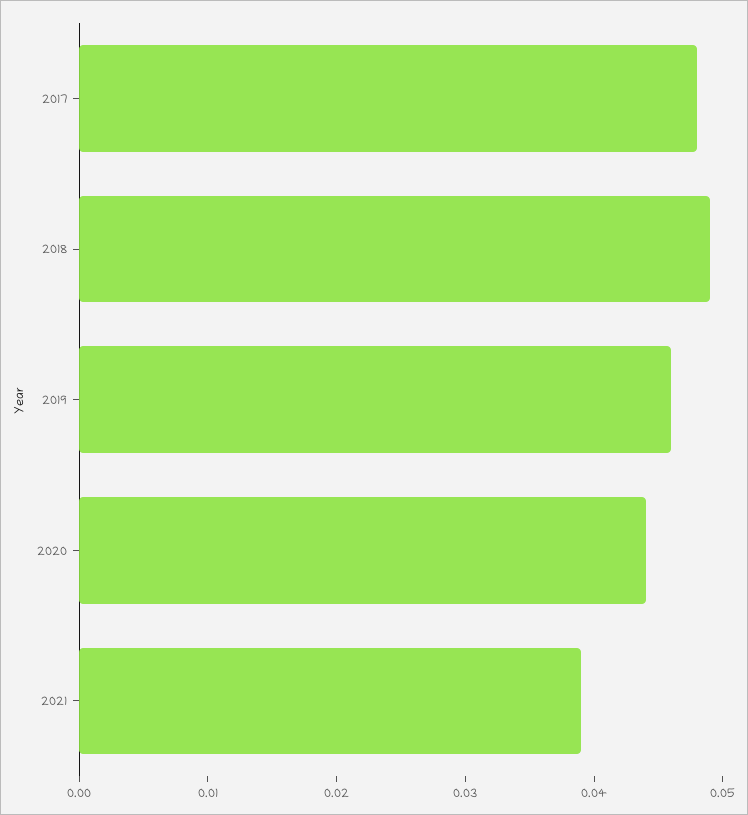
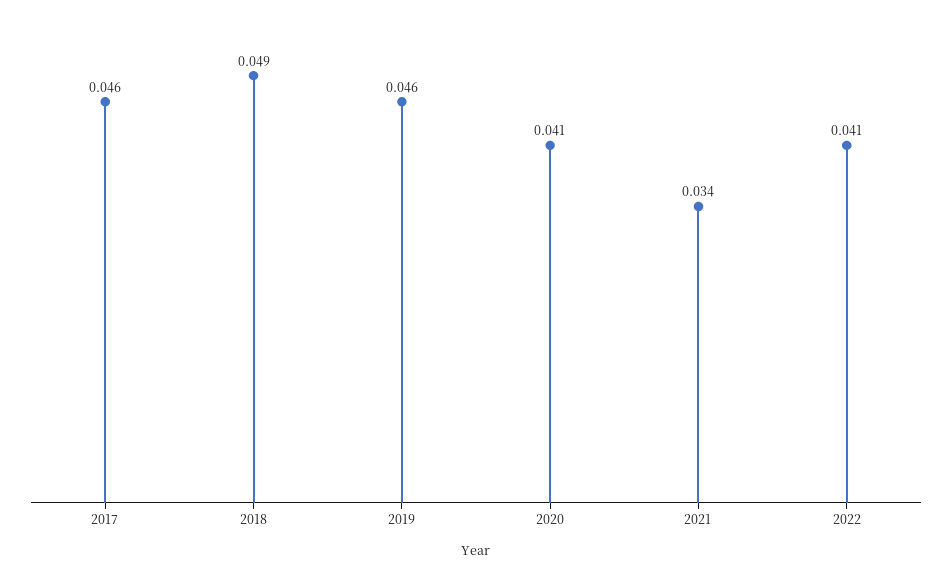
2017: 0.048 -> 0.046
2020: 0.044 -> 0.041
2021: 0.039 -> 0.034
2022: none -> 0.041

